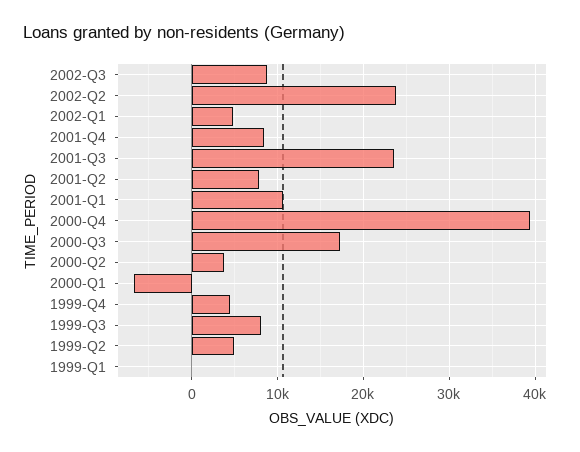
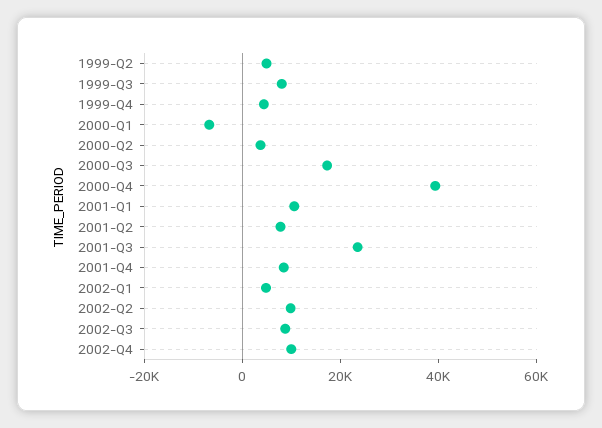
2002-Q2: 24000 -> 10000
1999-Q1: 0 -> none
2002-Q4: none -> 10000

